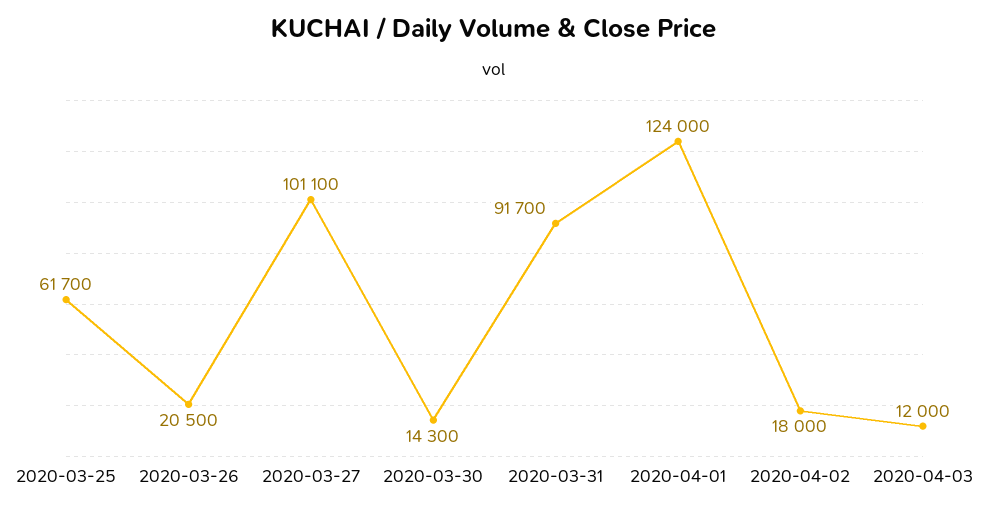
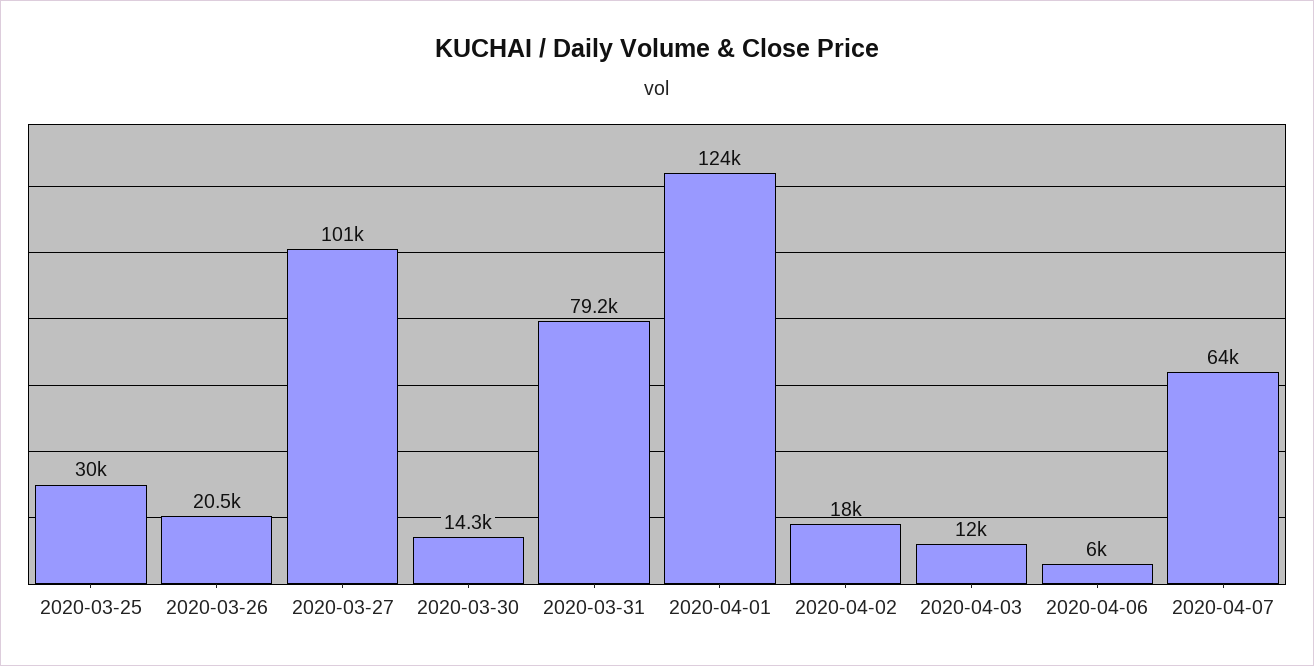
2020-03-25: 61700 -> 30000
2020-03-31: 91700 -> 79200
2020-04-06: none -> 6000
2020-04-07: none -> 64000

